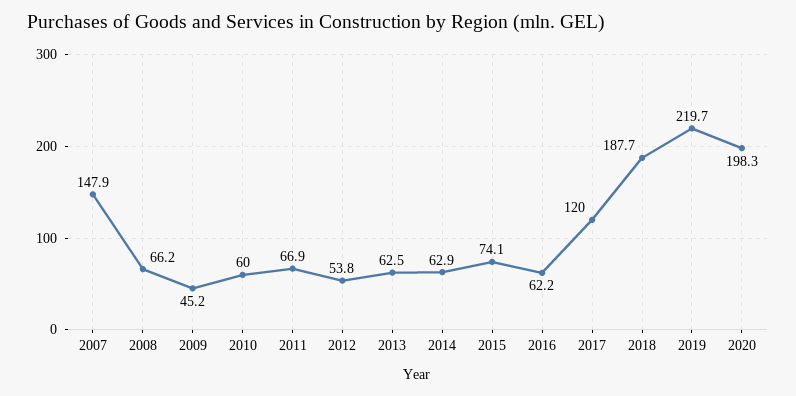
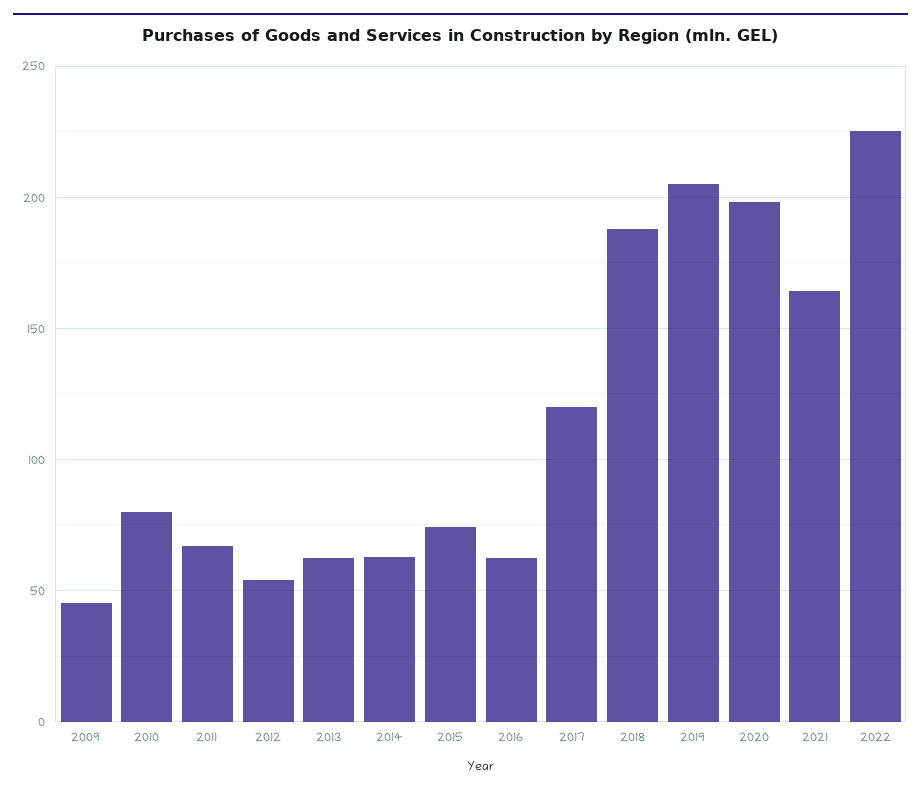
2007: 147.9 -> none
2008: 66.2 -> none
2010: 60 -> 80
2019: 219.7 -> 205
2021: none -> 165
2022: none -> 225

